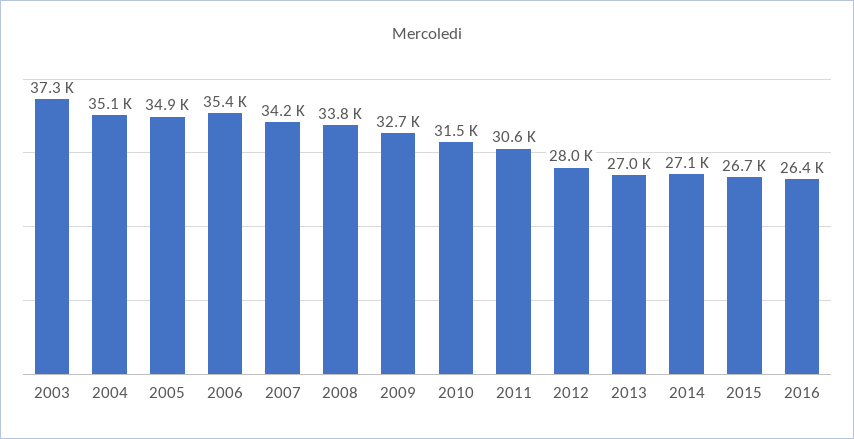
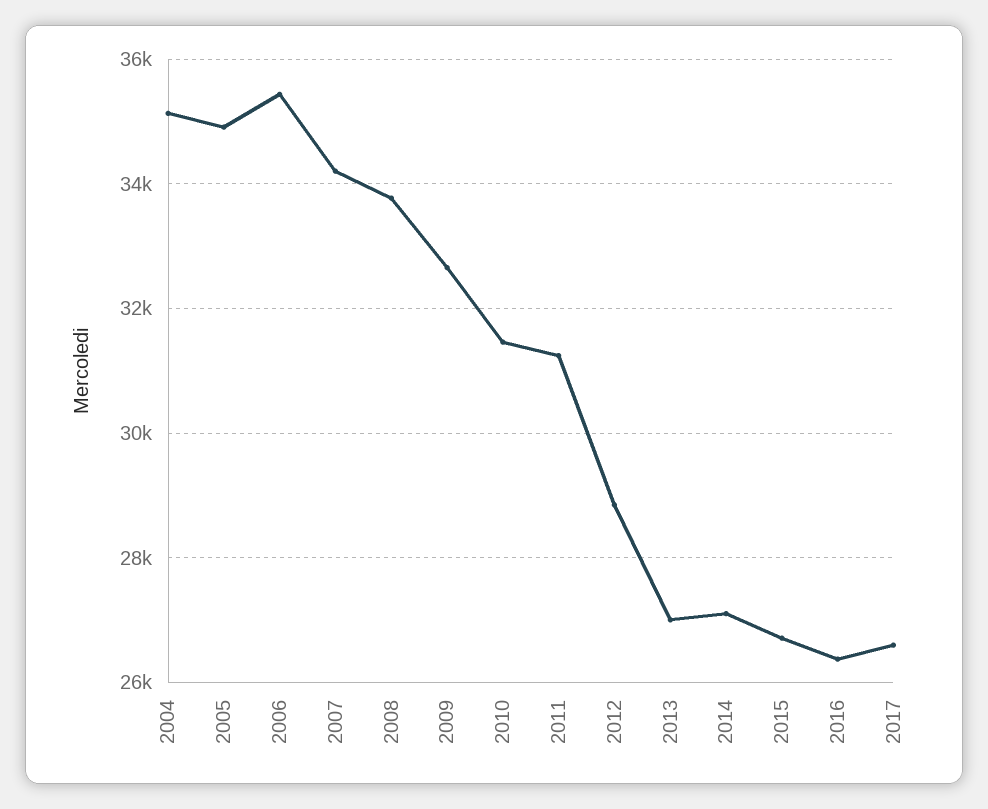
2003: 37300 -> none
2011: 30600 -> 31200
2012: 28000 -> 28800
2017: none -> 26600

